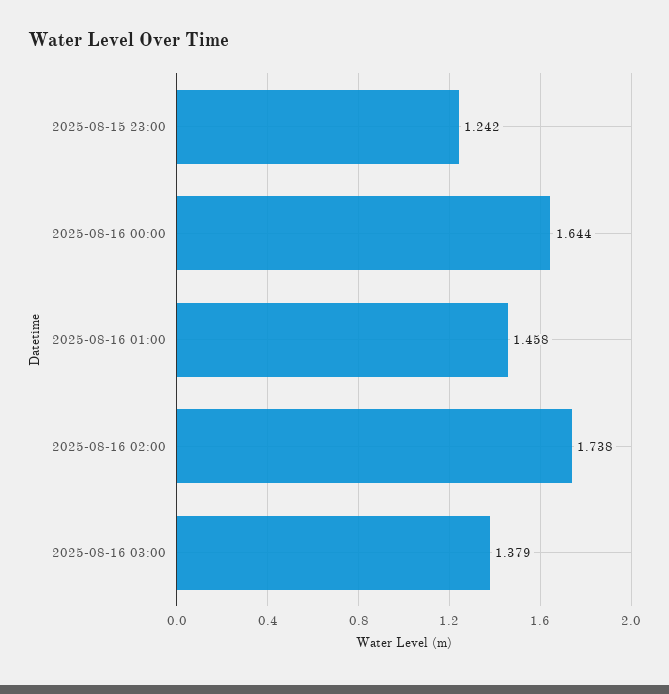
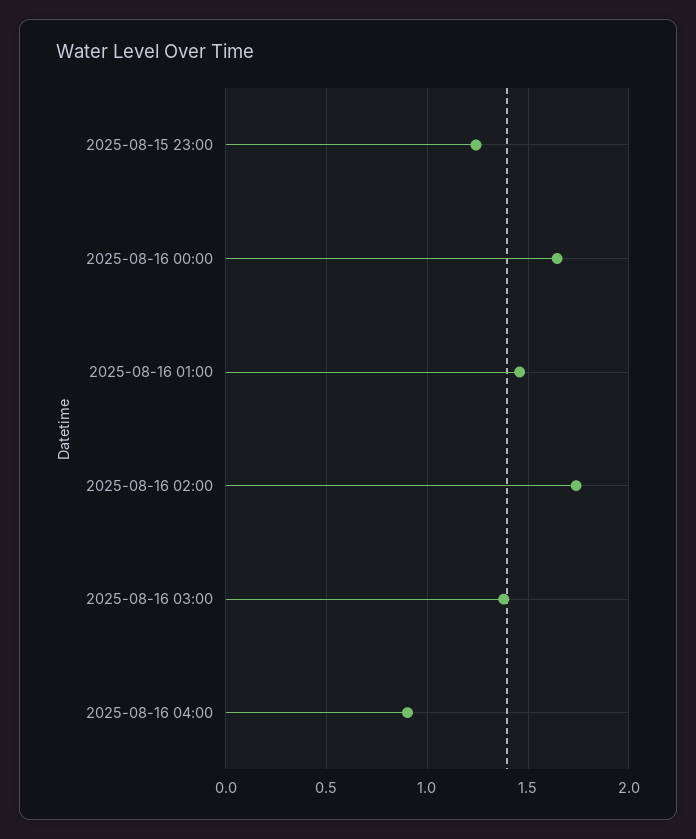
2025-08-16 04:00: none -> 0.9

